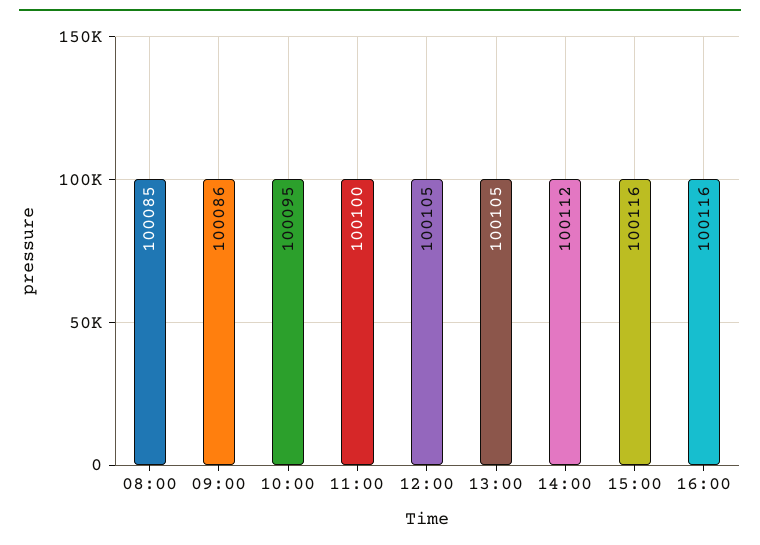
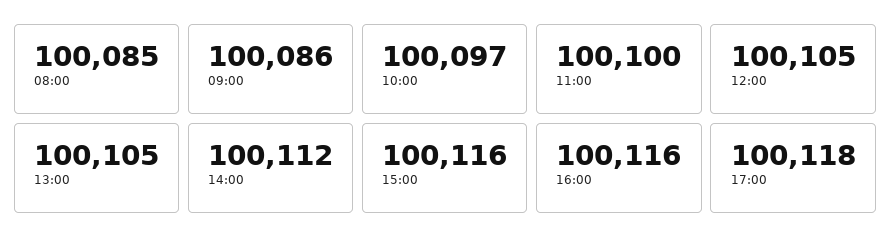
10:00: 100095 -> 100097
17:00: none -> 100118

